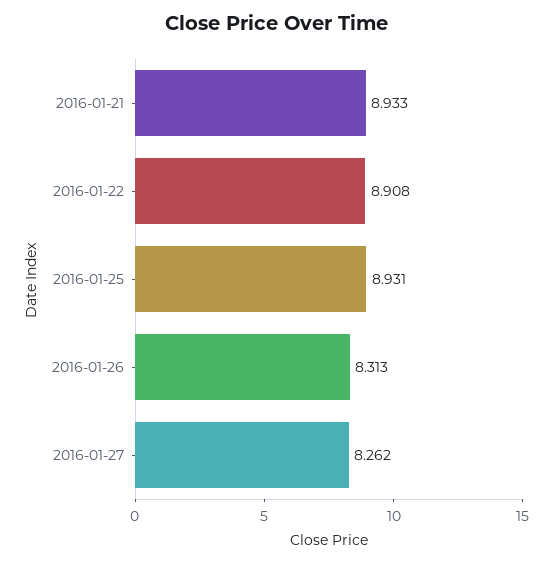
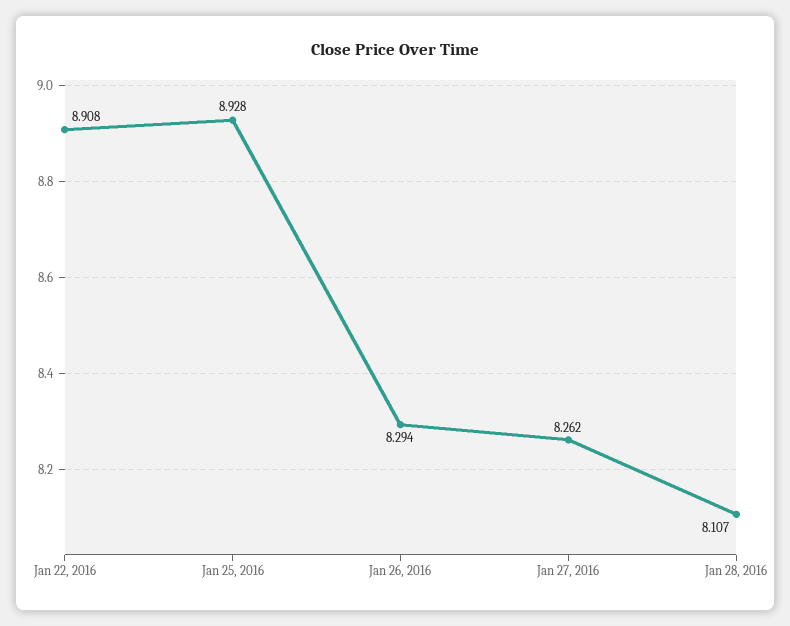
2016-01-21: 8.933 -> none
2016-01-25: 8.931 -> 8.928
2016-01-26: 8.313 -> 8.294
Jan 28, 2016: none -> 8.107

